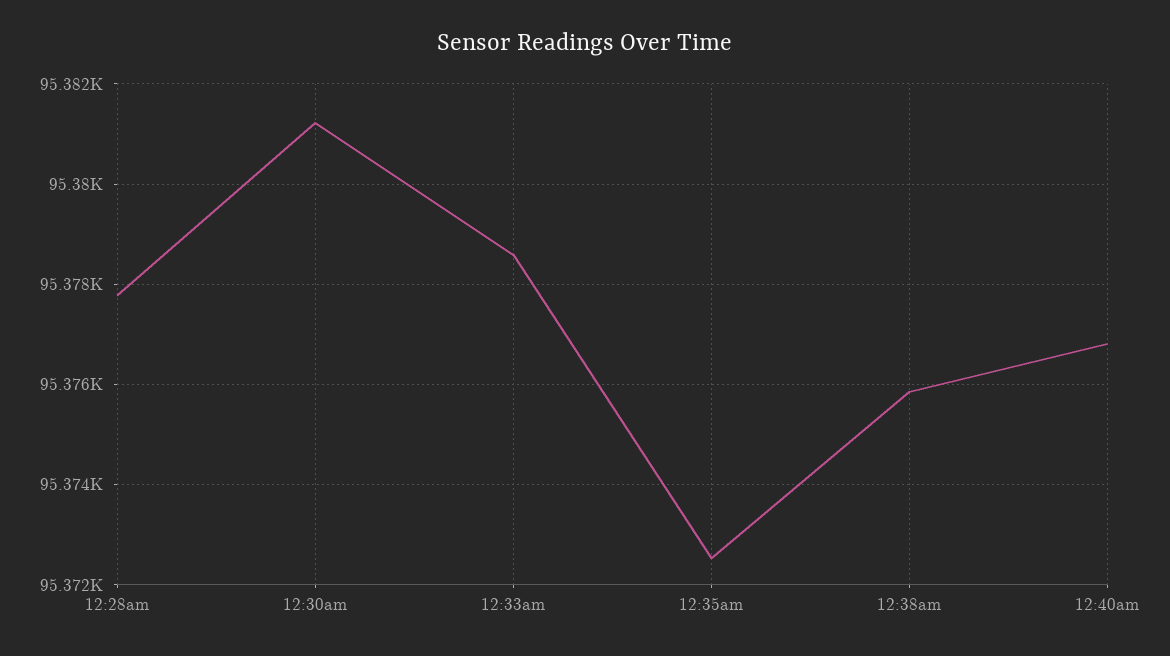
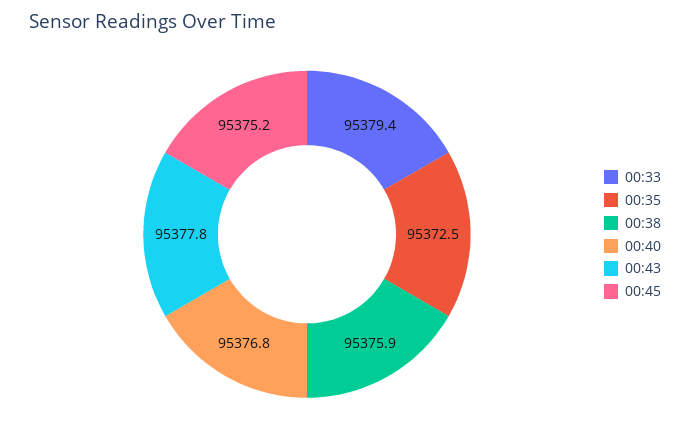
12:28am: 95377.8 -> none
12:30am: 95381.2 -> none
12:33am: 95378.6 -> 95379.4
00:43: none -> 95377.8
00:45: none -> 95375.2

